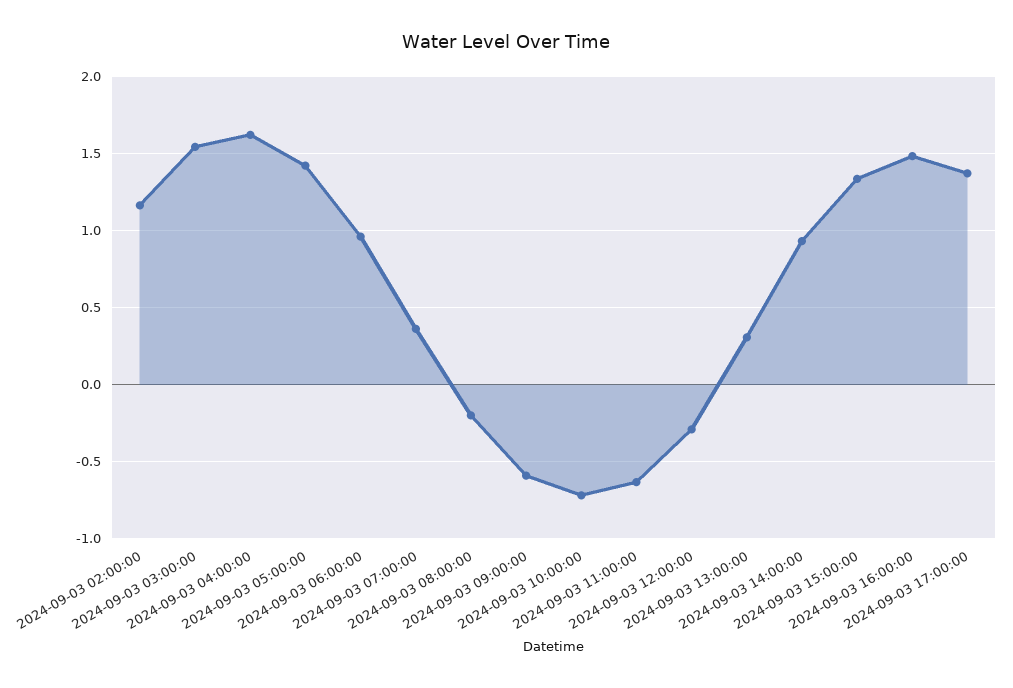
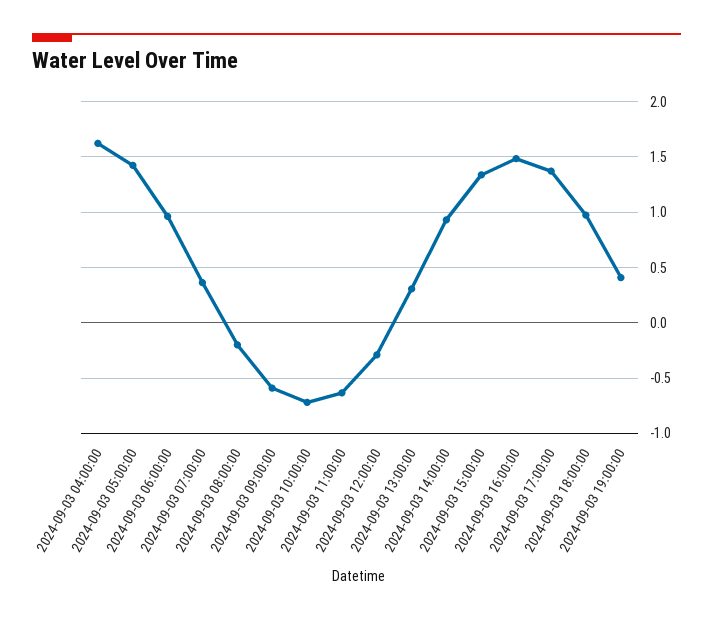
2024-09-03 02:00:00: 1.15 -> none
2024-09-03 03:00:00: 1.55 -> none
2024-09-03 18:00:00: none -> 1
2024-09-03 19:00:00: none -> 0.4

